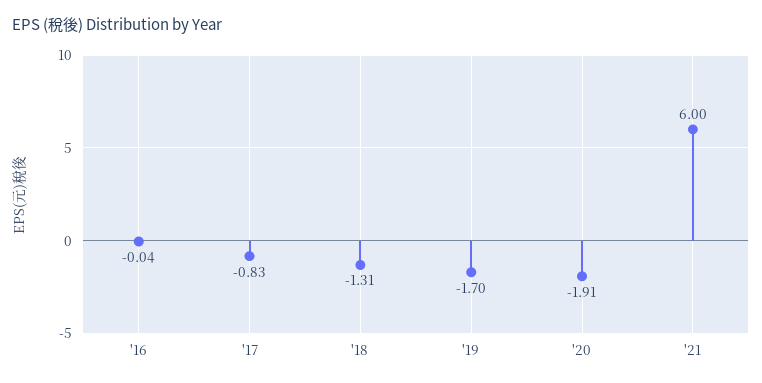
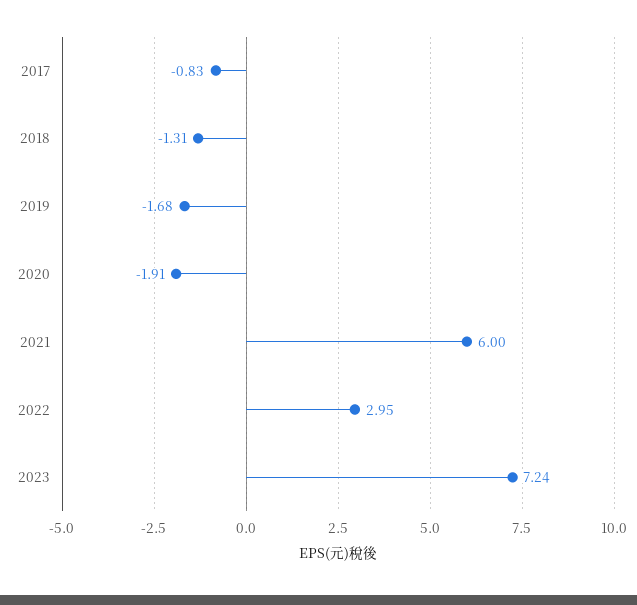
'16: -0.04 -> none
'19: -1.7 -> -1.68
2022: none -> 2.95
2023: none -> 7.24

